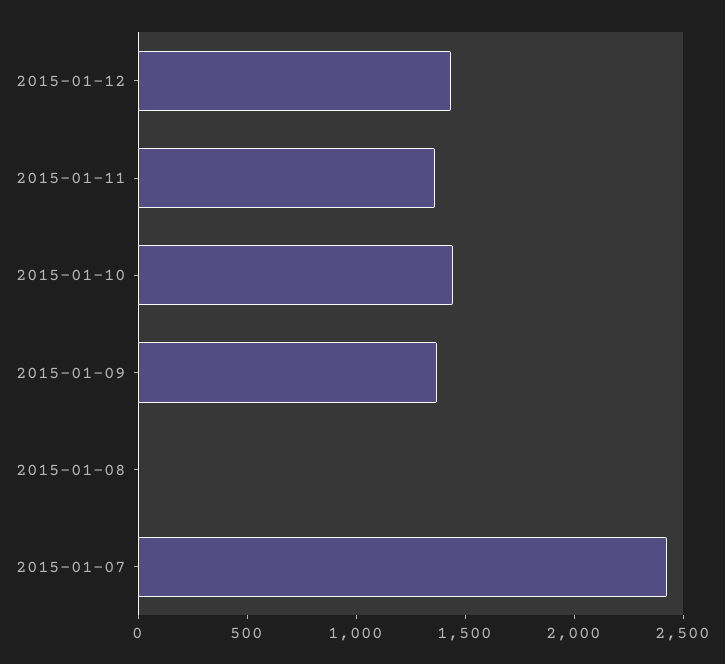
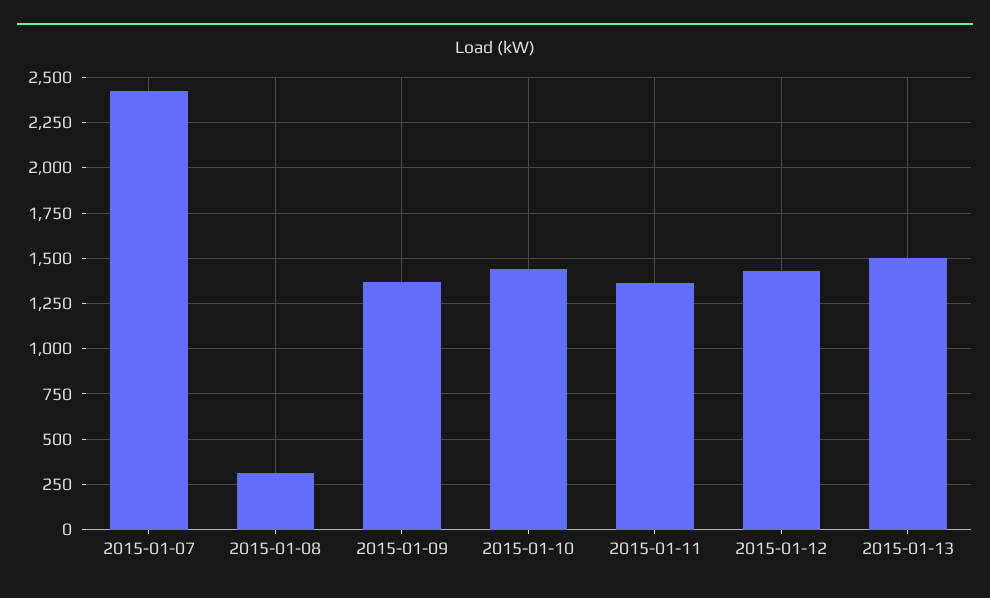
2015-01-08: 0 -> 300
2015-01-13: none -> 1500

